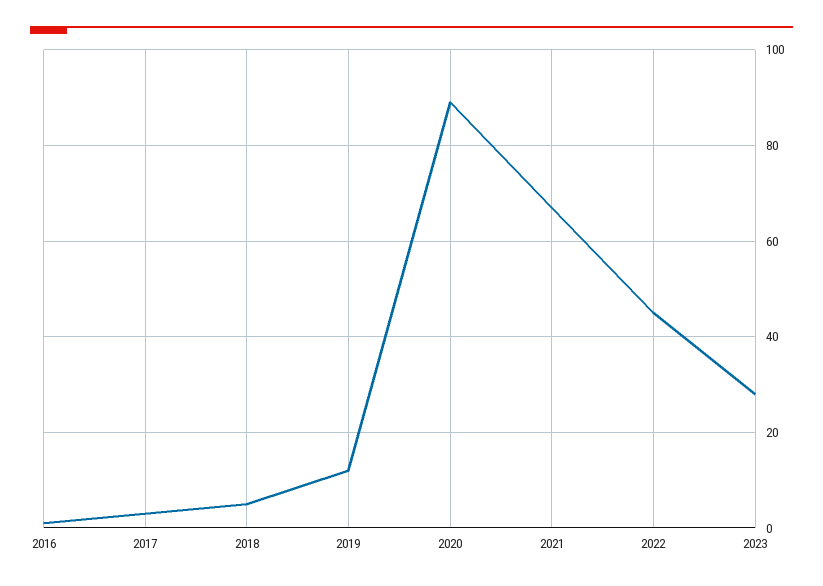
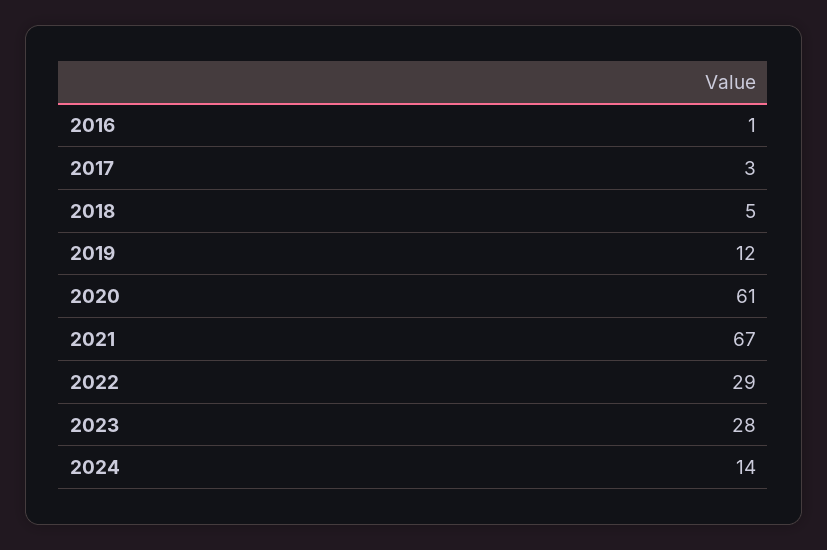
2020: 90 -> 61
2022: 45 -> 29
2024: none -> 14

